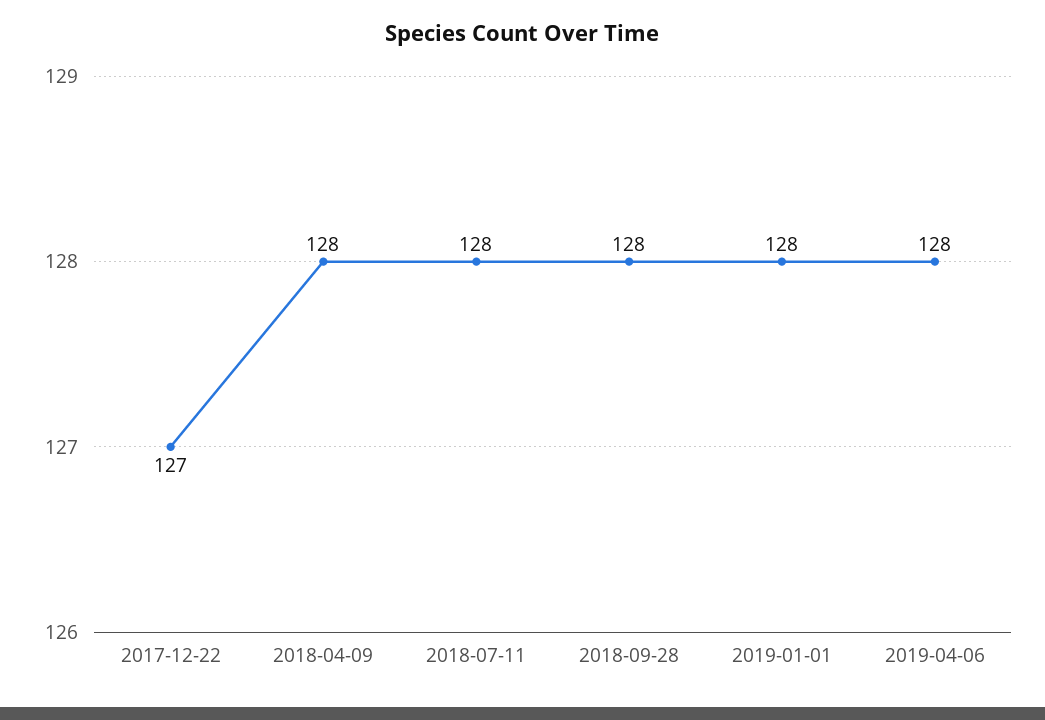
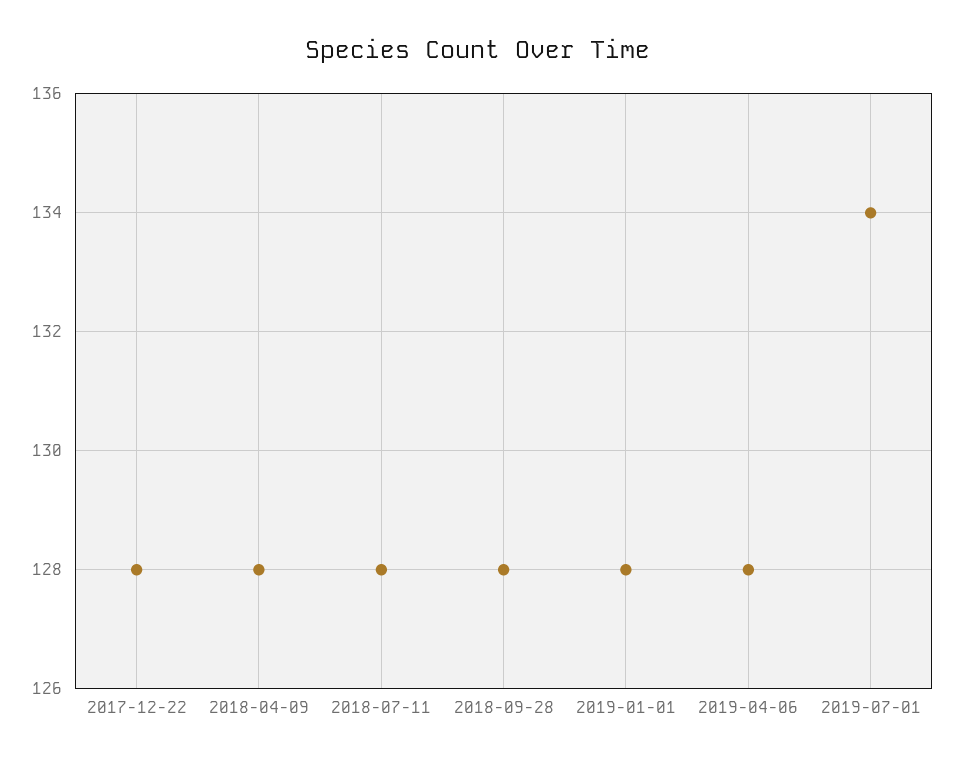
2017-12-22: 127 -> 128
2019-07-01: none -> 134

